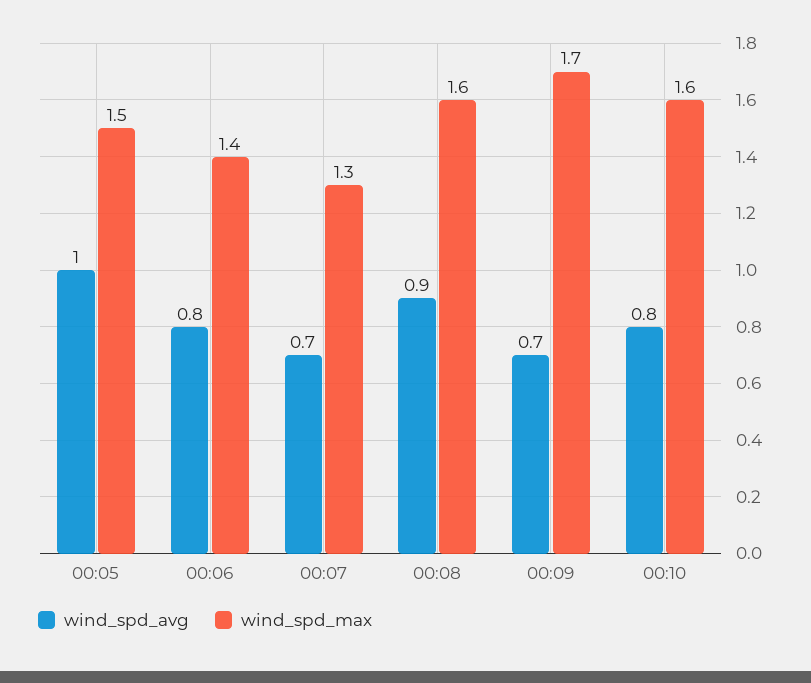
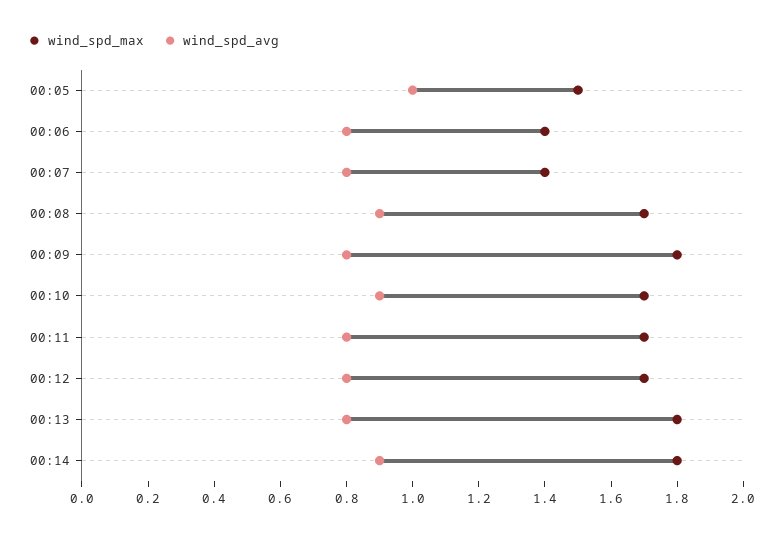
wind_spd_avg, 00:07: 0.7 -> 0.8
wind_spd_max, 00:07: 1.3 -> 1.4
wind_spd_max, 00:08: 1.6 -> 1.7
wind_spd_avg, 00:09: 0.7 -> 0.8
wind_spd_max, 00:09: 1.7 -> 1.8
wind_spd_avg, 00:10: 0.8 -> 0.9
wind_spd_max, 00:10: 1.6 -> 1.7
wind_spd_max, 00:11: none -> 1.7
wind_spd_avg, 00:11: none -> 0.8
wind_spd_max, 00:12: none -> 1.7
wind_spd_avg, 00:12: none -> 0.8
wind_spd_max, 00:13: none -> 1.8
wind_spd_avg, 00:13: none -> 0.8
wind_spd_max, 00:14: none -> 1.8
wind_spd_avg, 00:14: none -> 0.9

